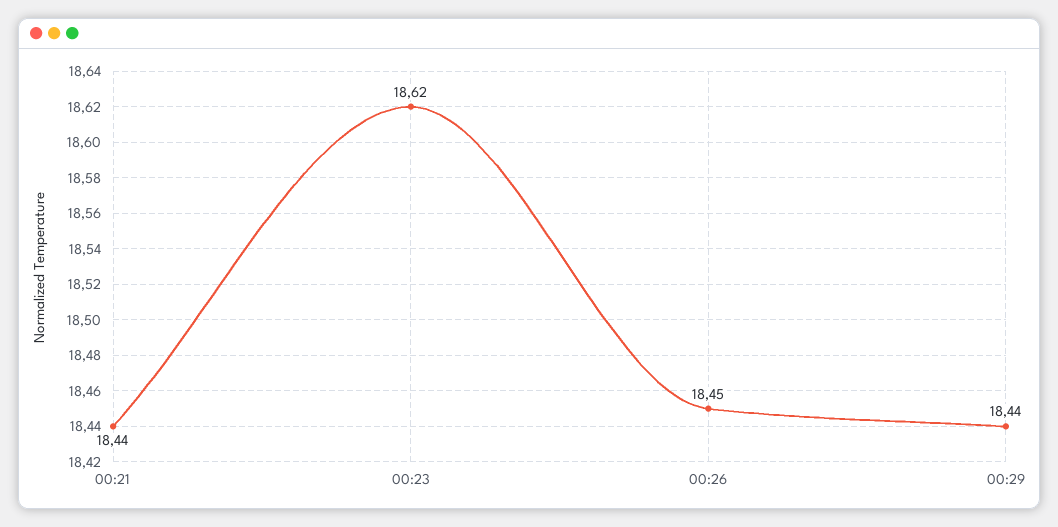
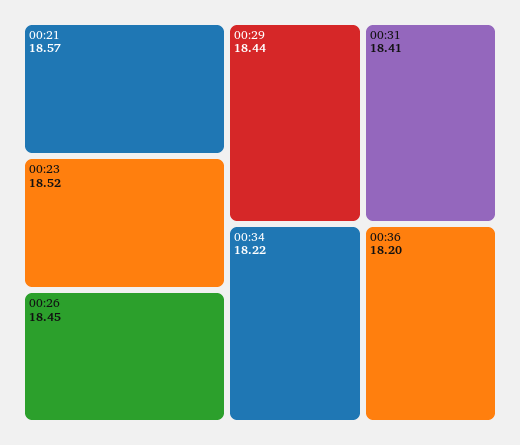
00:21: 18.44 -> 18.57
00:23: 18.62 -> 18.52
00:31: none -> 18.41
00:34: none -> 18.22
00:36: none -> 18.2

